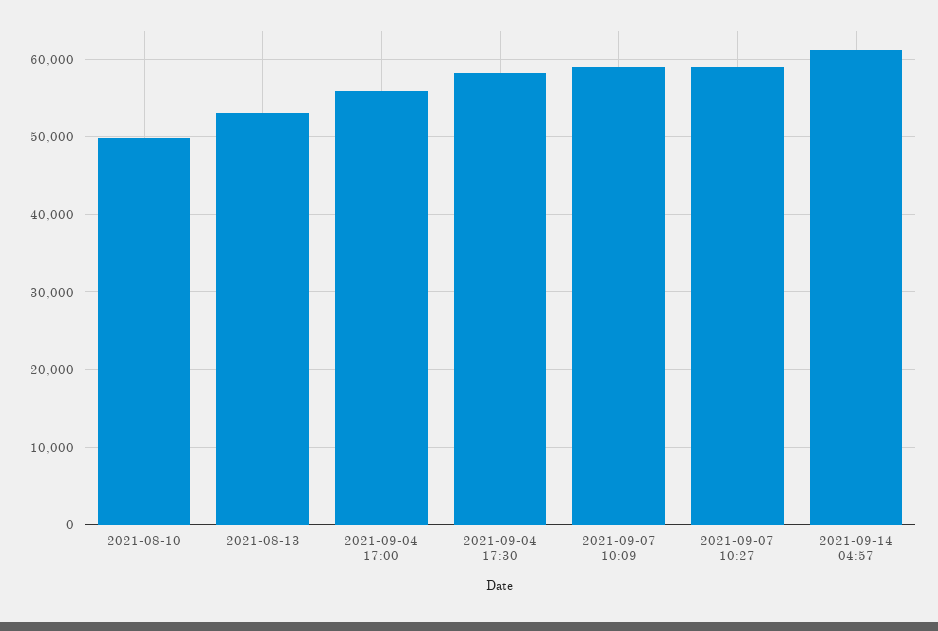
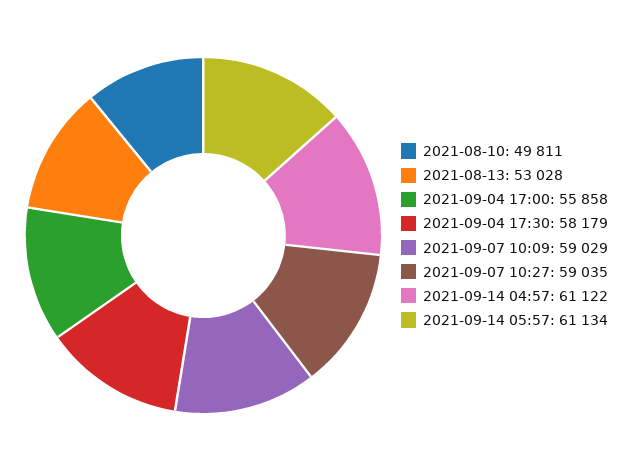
2021-09-14 05:57: none -> 61134

